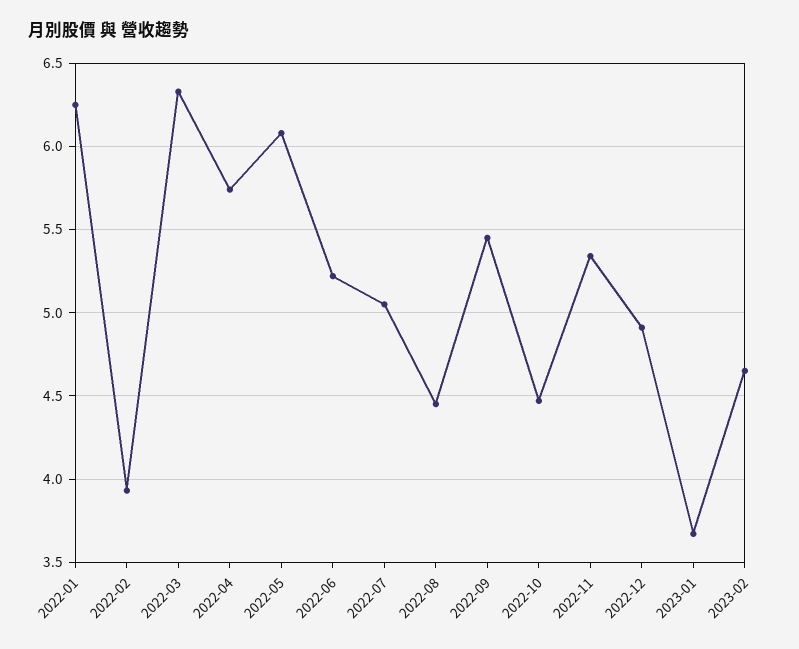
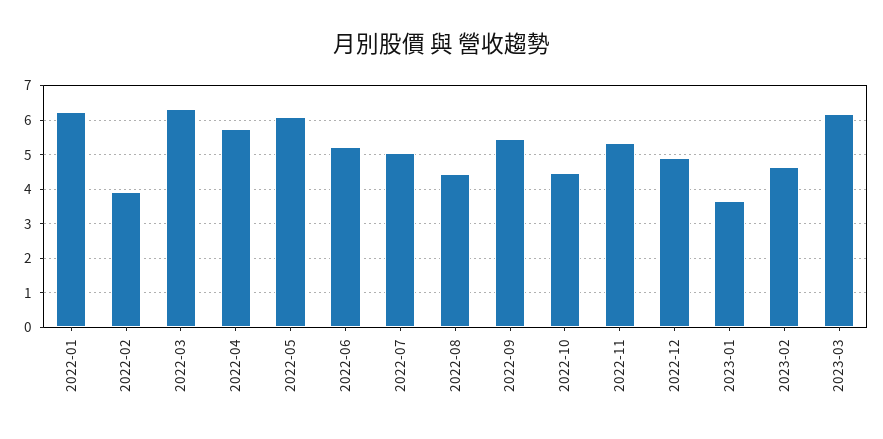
2023-03: none -> 6.2

